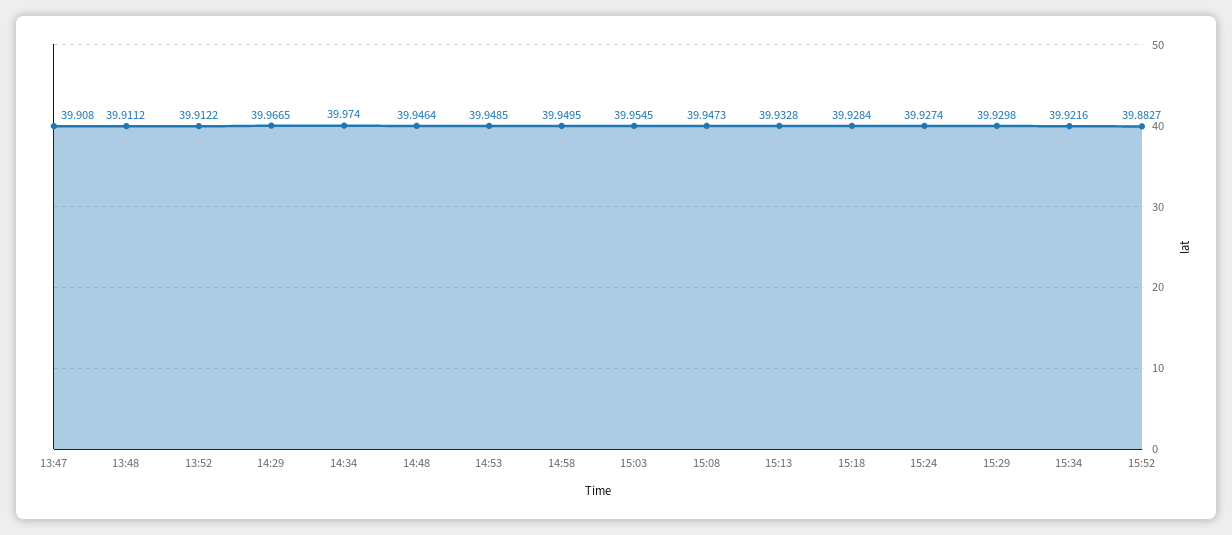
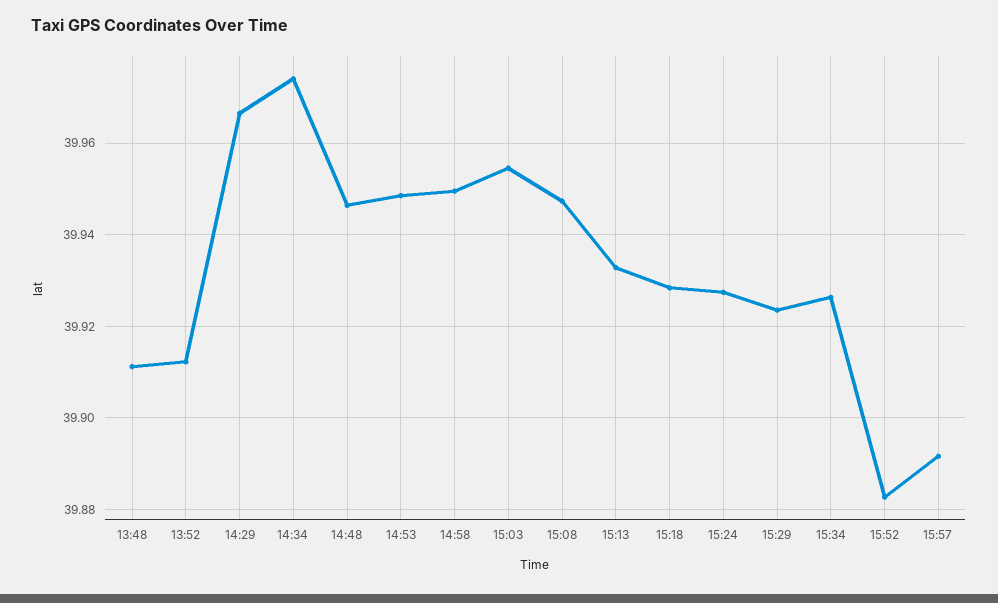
13:47: 39.908 -> none
15:29: 39.9298 -> 39.924
15:34: 39.9216 -> 39.926
15:57: none -> 39.892

